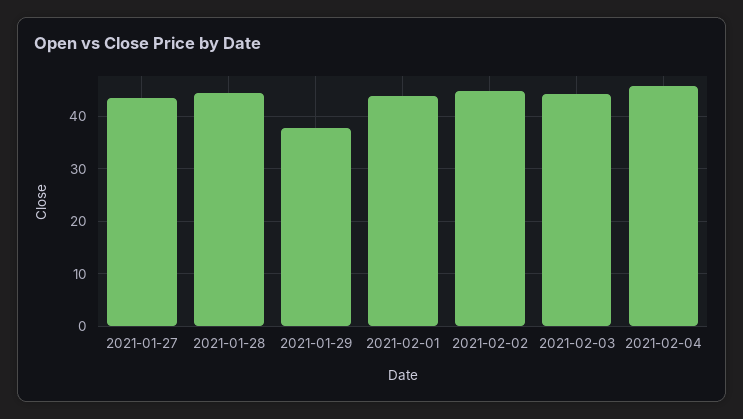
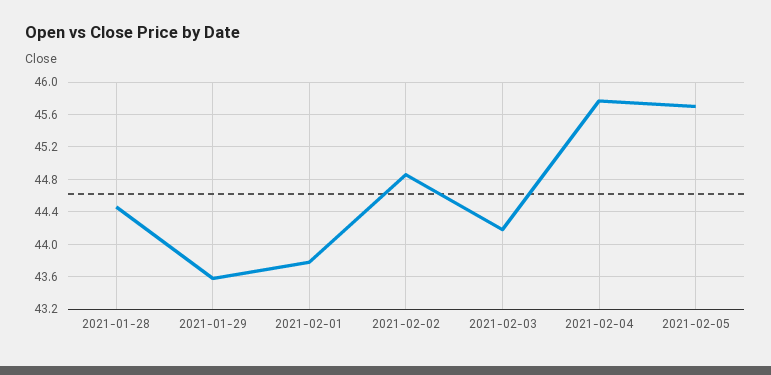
2021-01-27: 44 -> none
2021-01-29: 38 -> 43.6
2021-02-05: none -> 45.7

